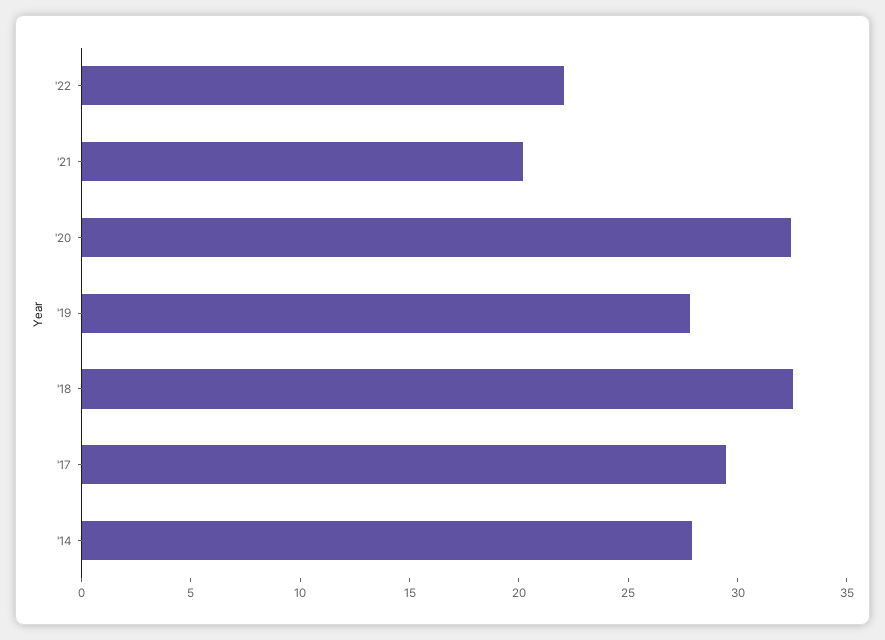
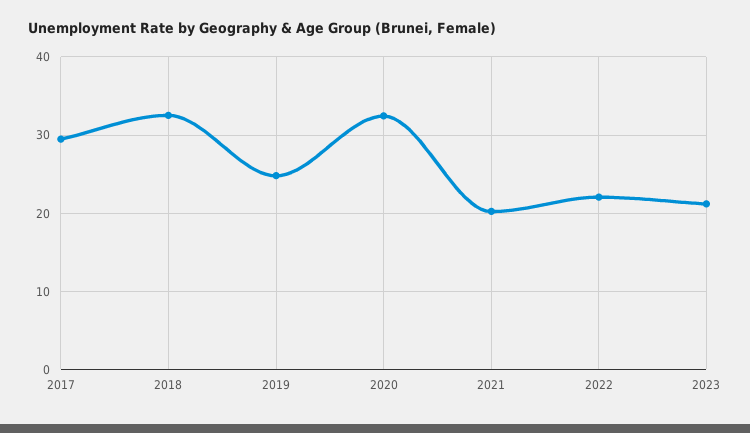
'19: 28 -> 25
'14: 28 -> none
2023: none -> 21

